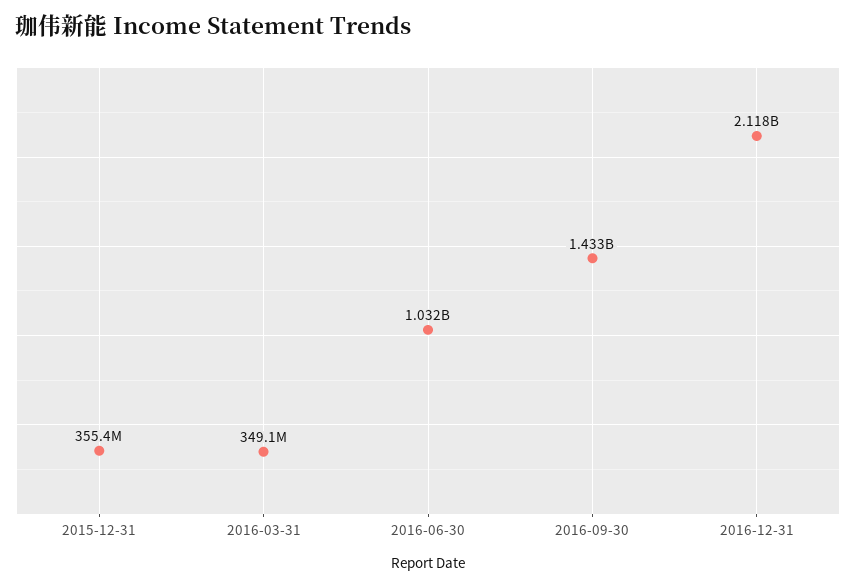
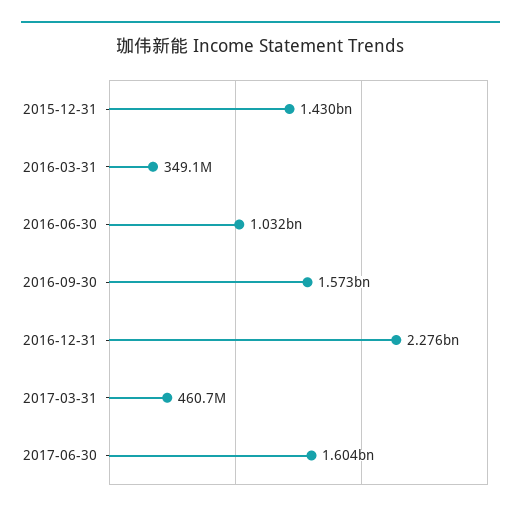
2015-12-31: 355400000 -> 1430000000
2016-09-30: 1433000000 -> 1573000000
2016-12-31: 2118000000 -> 2276000000
2017-03-31: none -> 460700000
2017-06-30: none -> 1604000000

